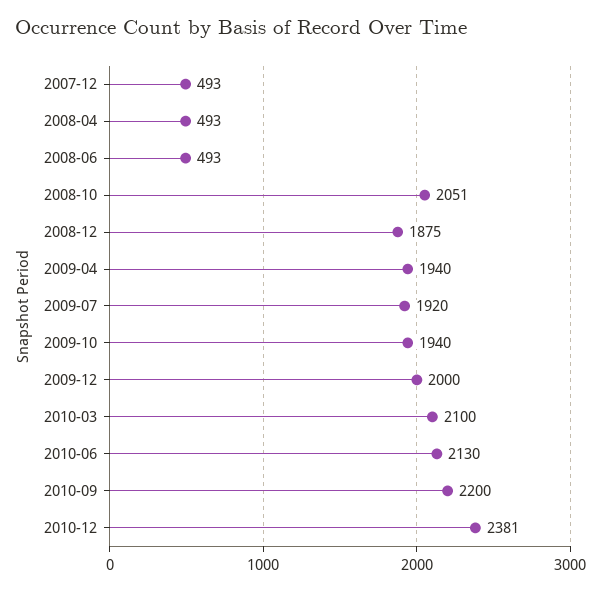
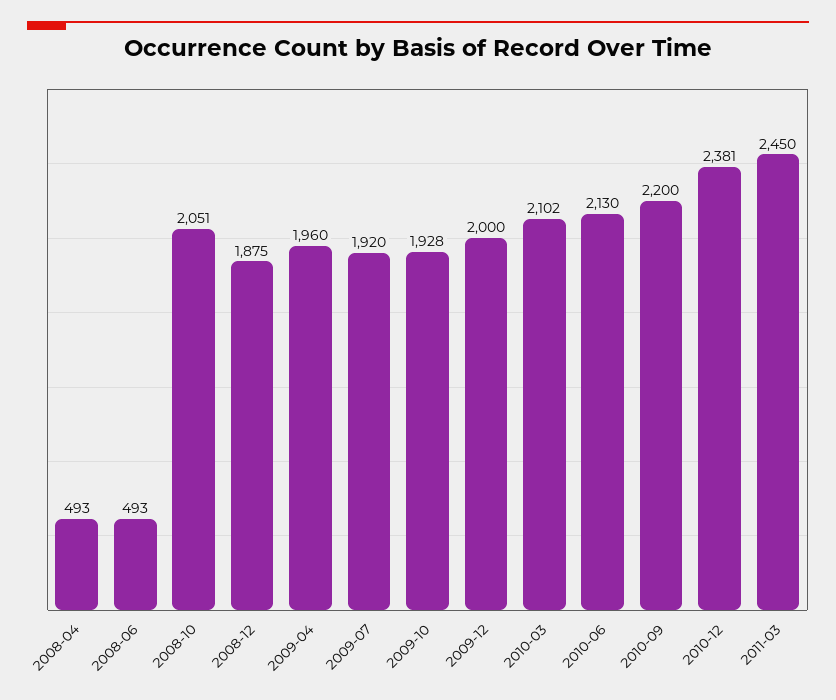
2007-12: 493 -> none
2009-04: 1940 -> 1960
2009-10: 1940 -> 1928
2010-03: 2100 -> 2102
2011-03: none -> 2450

